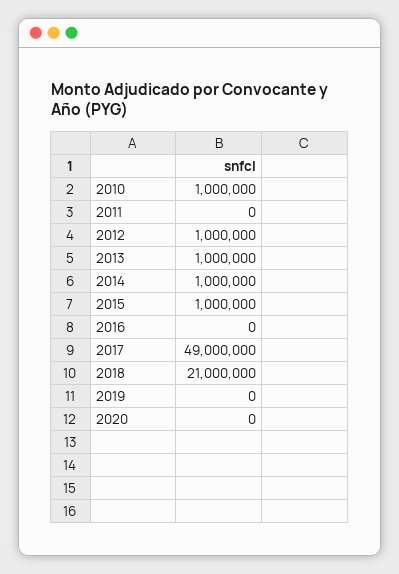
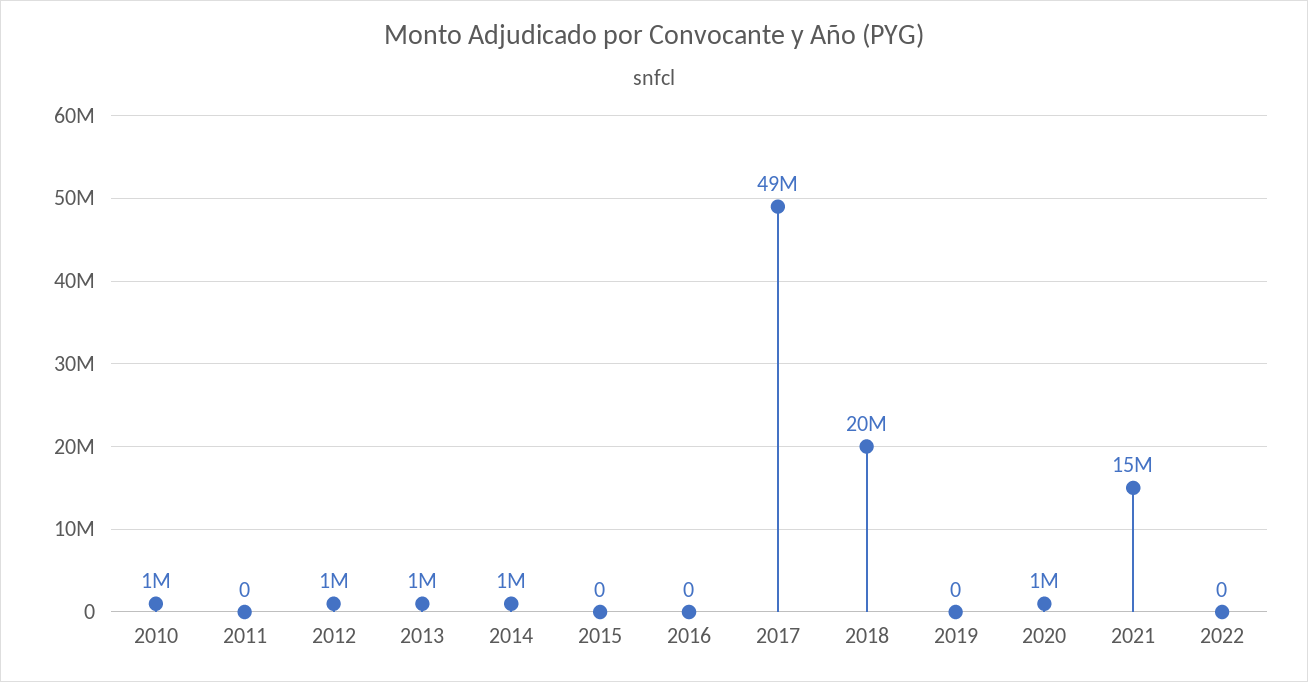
2015: 1000000 -> 0
2018: 21000000 -> 20000000
2020: 0 -> 1000000
2021: none -> 15000000
2022: none -> 0

